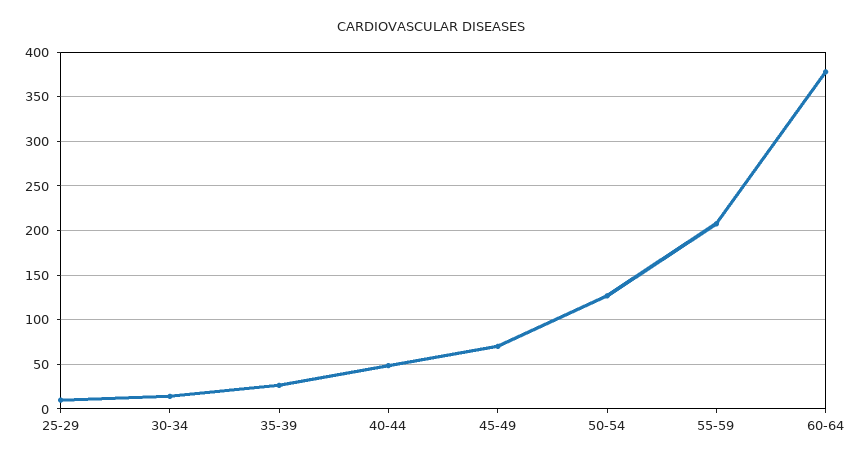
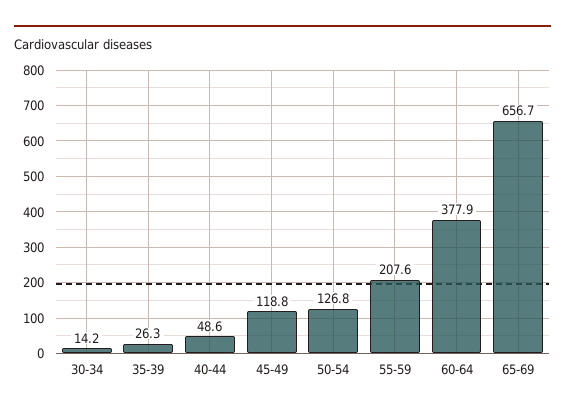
25-29: 10 -> none
45-49: 70 -> 118.8
65-69: none -> 656.7

